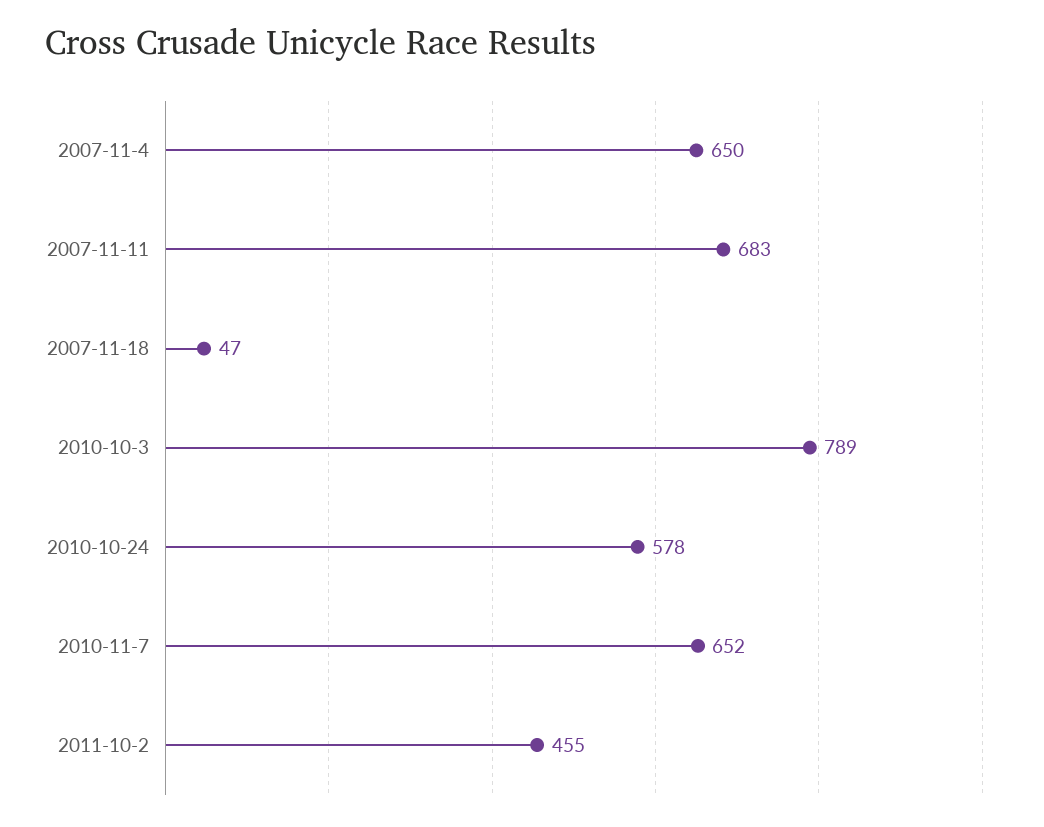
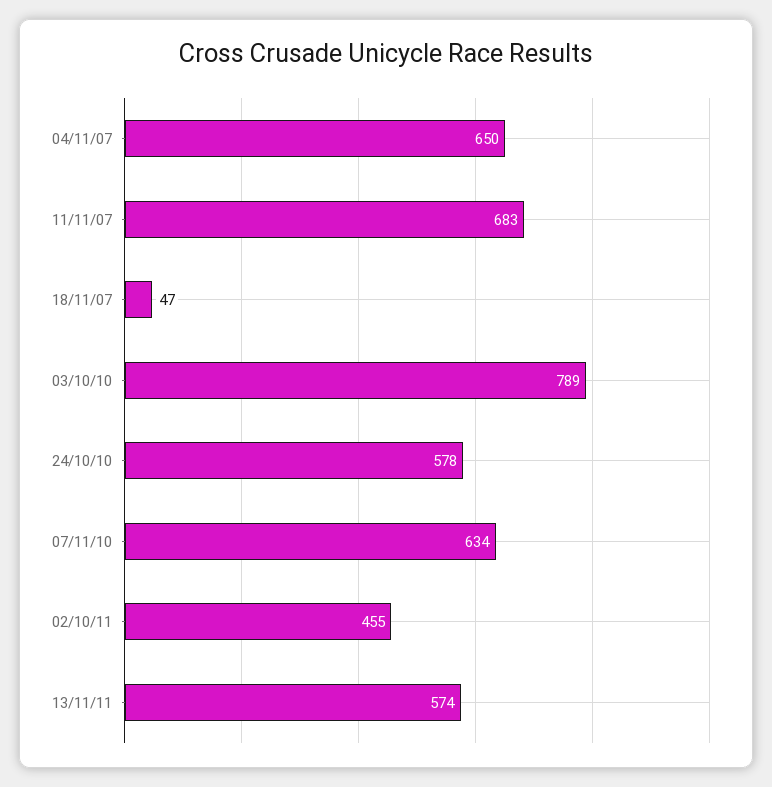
2010-11-7: 652 -> 634
13/11/11: none -> 574

